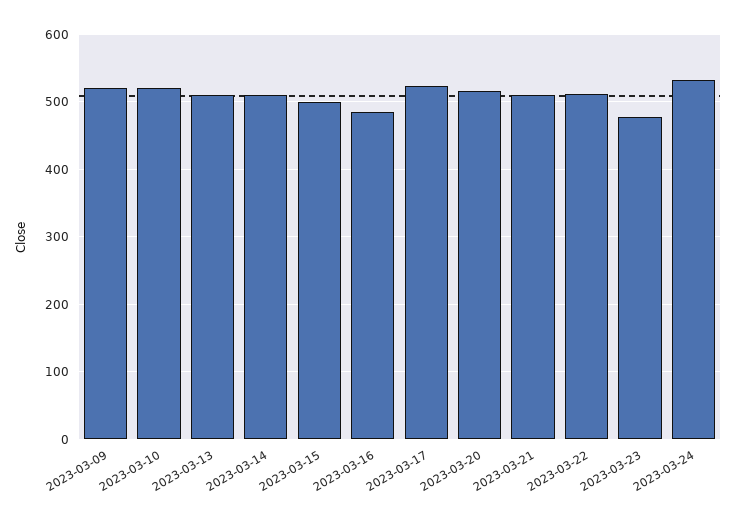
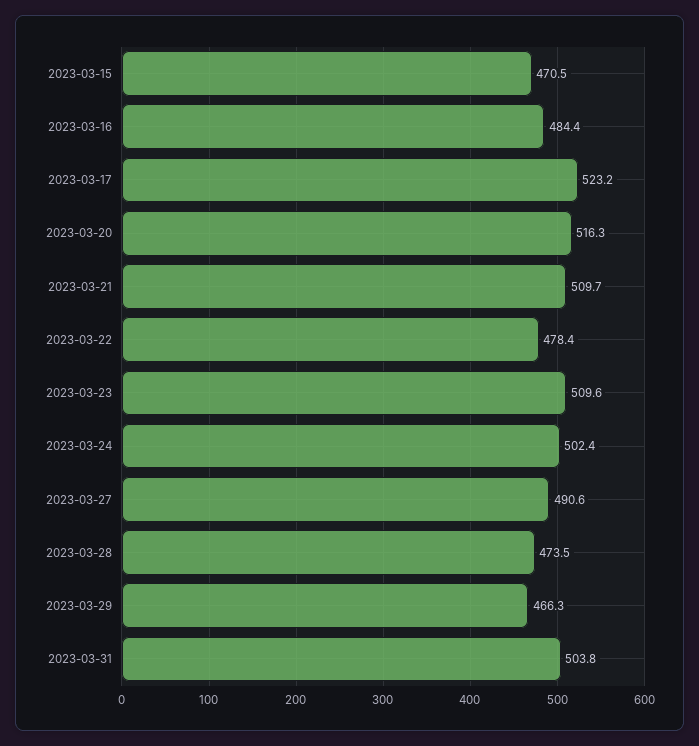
2023-03-09: 520 -> none
2023-03-10: 520 -> none
2023-03-13: 510 -> none
2023-03-14: 510 -> none
2023-03-15: 500 -> 470.5
2023-03-22: 510 -> 478.4
2023-03-23: 480 -> 509.6
2023-03-24: 530 -> 502.4
2023-03-27: none -> 490.6
2023-03-28: none -> 473.5
2023-03-29: none -> 466.3
2023-03-31: none -> 503.8

